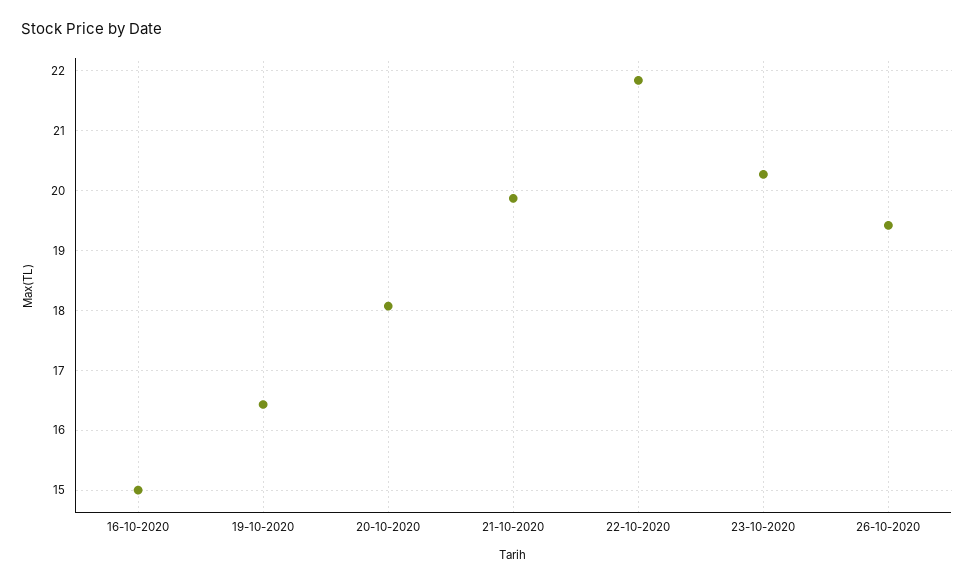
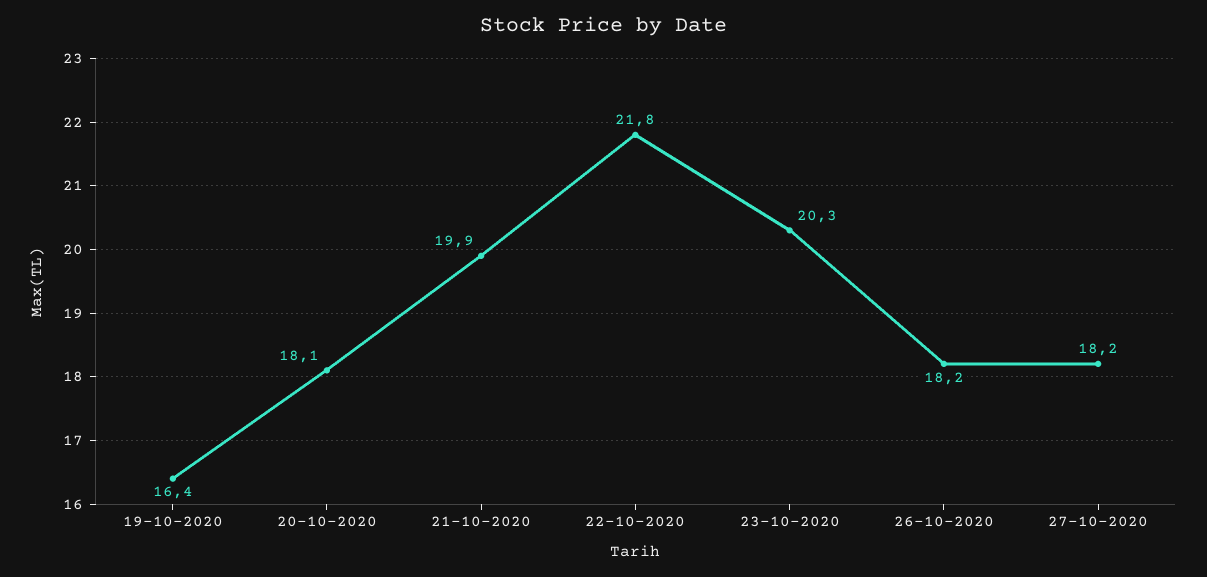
16-10-2020: 15 -> none
26-10-2020: 19.4 -> 18.2
27-10-2020: none -> 18.2

